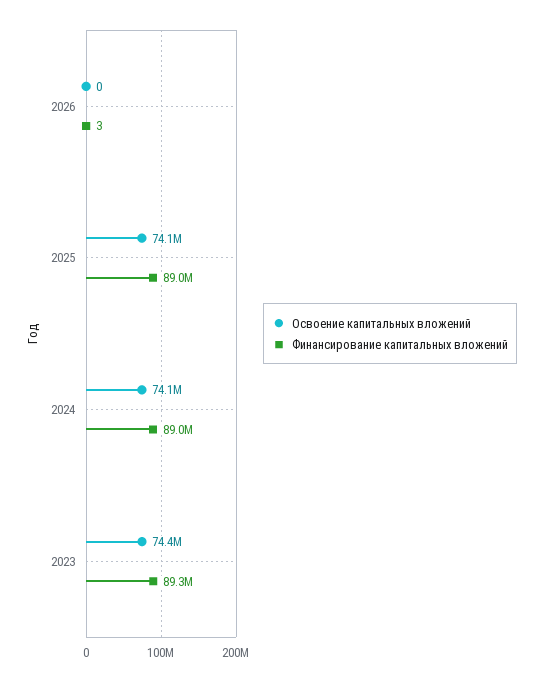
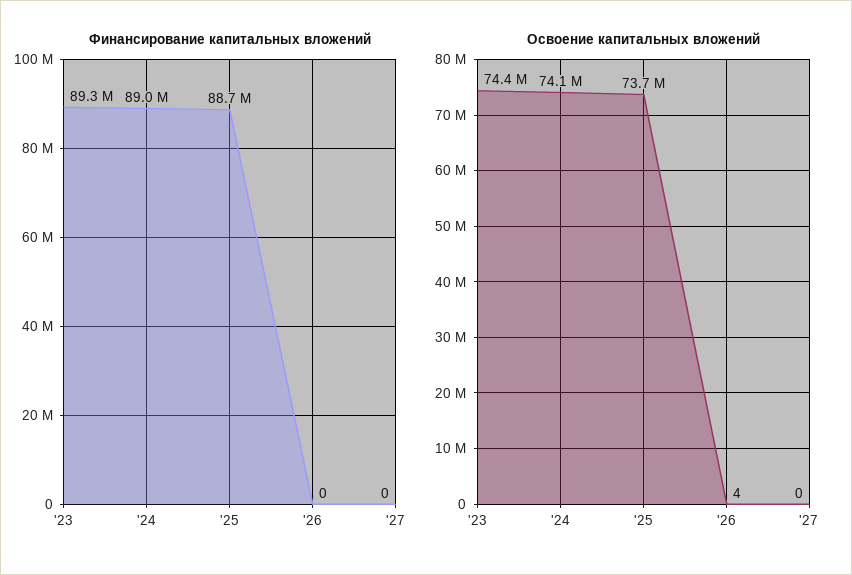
Освоение капитальных вложений, 2026: 0 -> 4
Финансирование капитальных вложений, 2026: 3 -> 0
Освоение капитальных вложений, 2025: 74100000 -> 73700000
Финансирование капитальных вложений, 2025: 89000000 -> 88700000
Финансирование капитальных вложений, '27: none -> 0
Освоение капитальных вложений, '27: none -> 0

